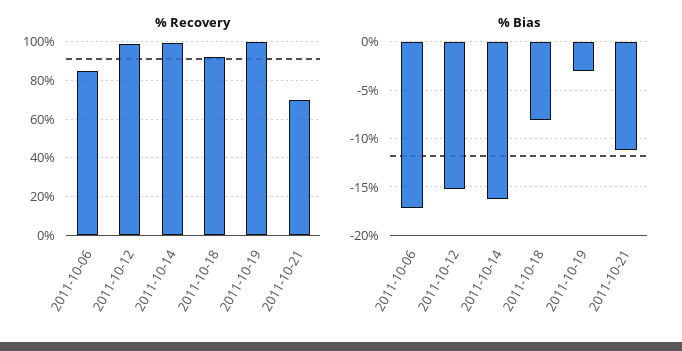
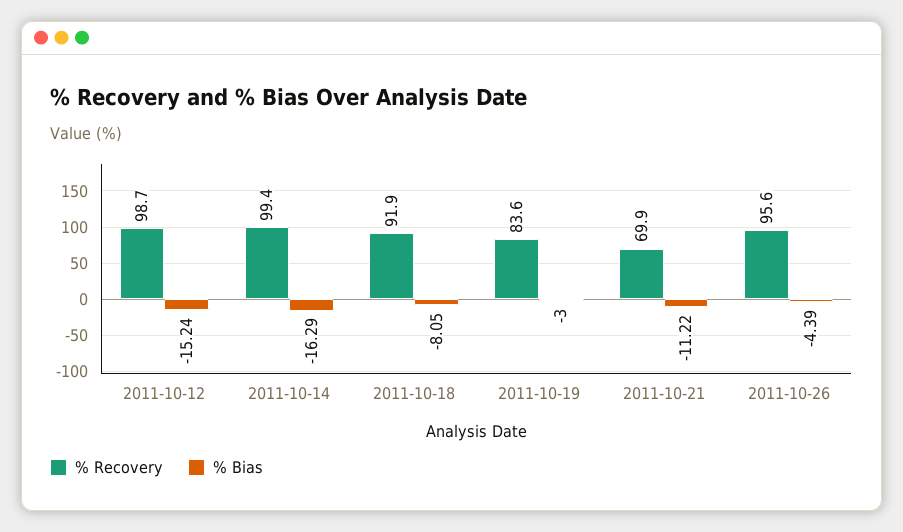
% Recovery, 2011-10-06: 85 -> none
% Recovery, 2011-10-19: 100 -> 83.6
% Bias, 2011-10-06: -17 -> none
% Recovery, 2011-10-26: none -> 95.6
% Bias, 2011-10-26: none -> -4.39

